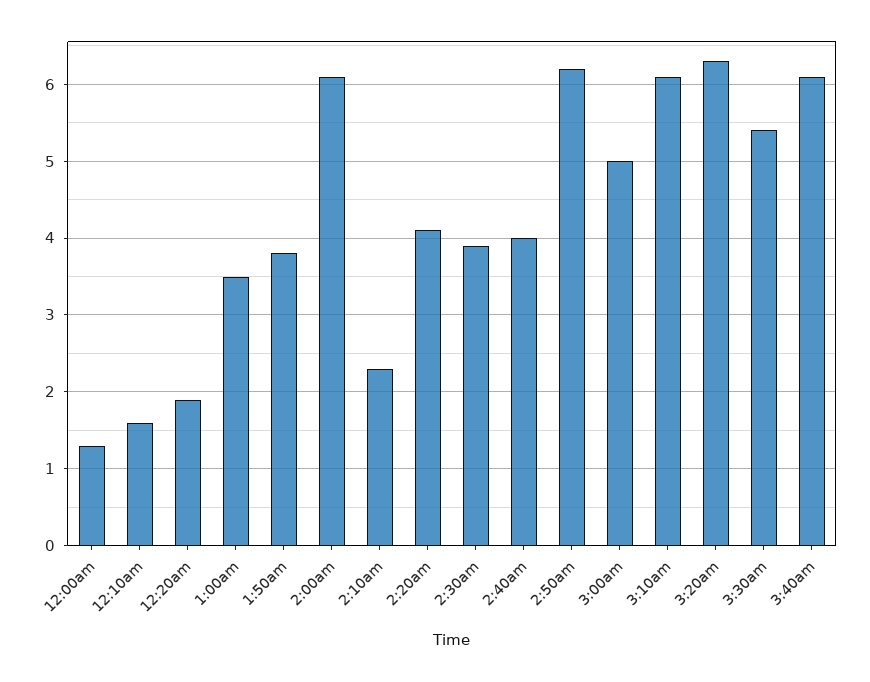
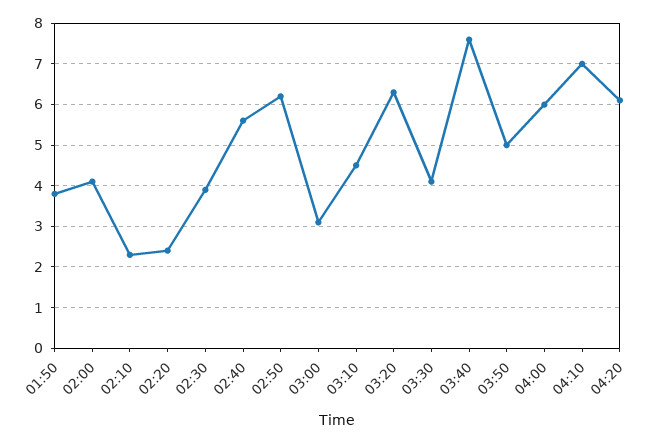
12:00am: 1.3 -> none
12:10am: 1.6 -> none
12:20am: 1.9 -> none
1:00am: 3.5 -> none
2:00am: 6.1 -> 4
2:20am: 4.1 -> 2.5
2:40am: 4 -> 5.5
3:00am: 5 -> 3
3:10am: 6.1 -> 4.5
3:30am: 5.4 -> 4
3:40am: 6.1 -> 7.5
03:50: none -> 5
04:00: none -> 6
04:10: none -> 7
04:20: none -> 6

